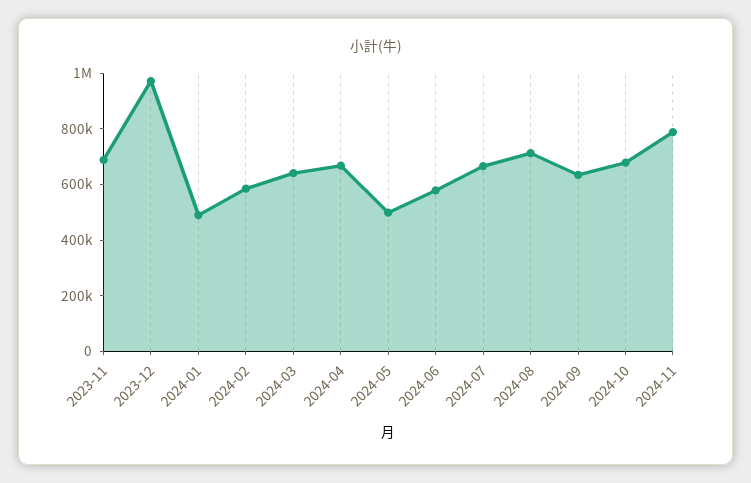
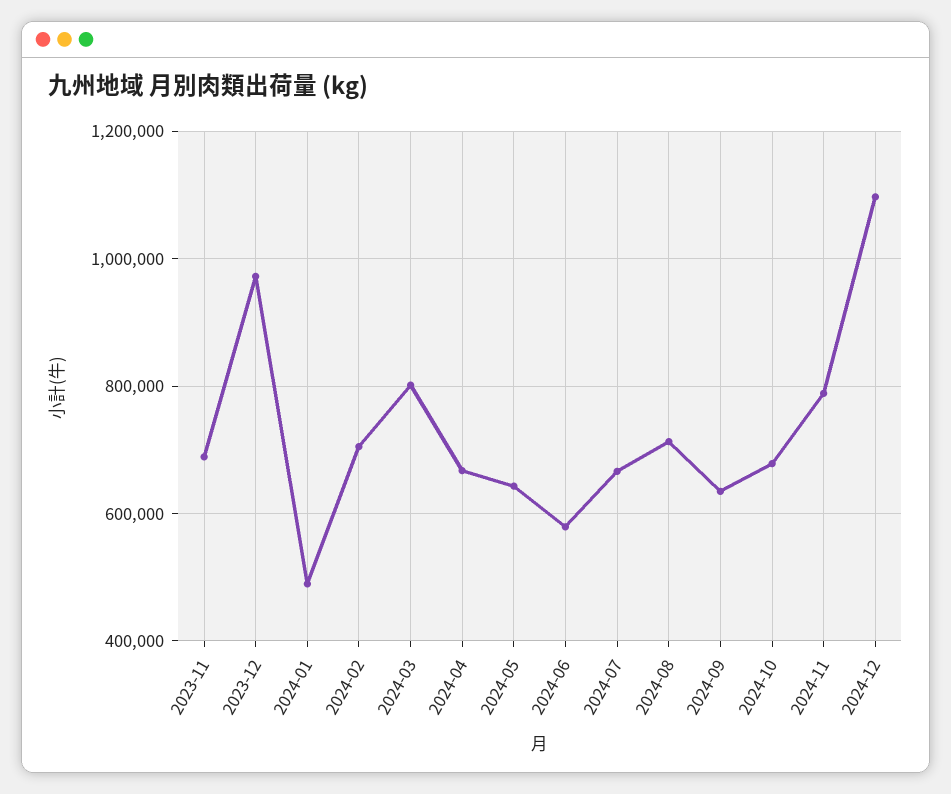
2024-02: 600000 -> 700000
2024-03: 650000 -> 800000
2024-05: 500000 -> 640000
2024-12: none -> 1100000

